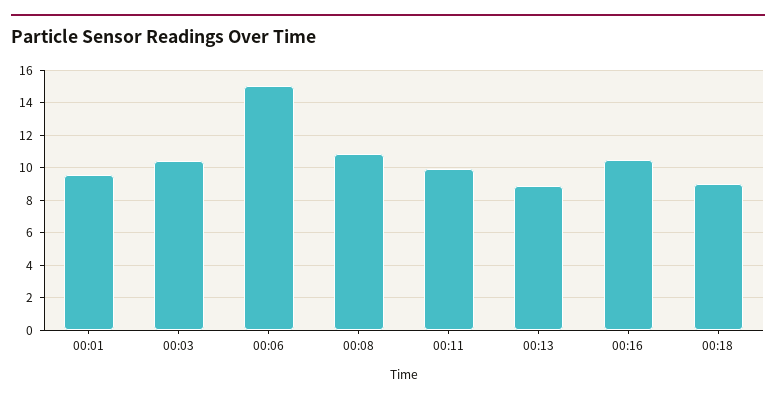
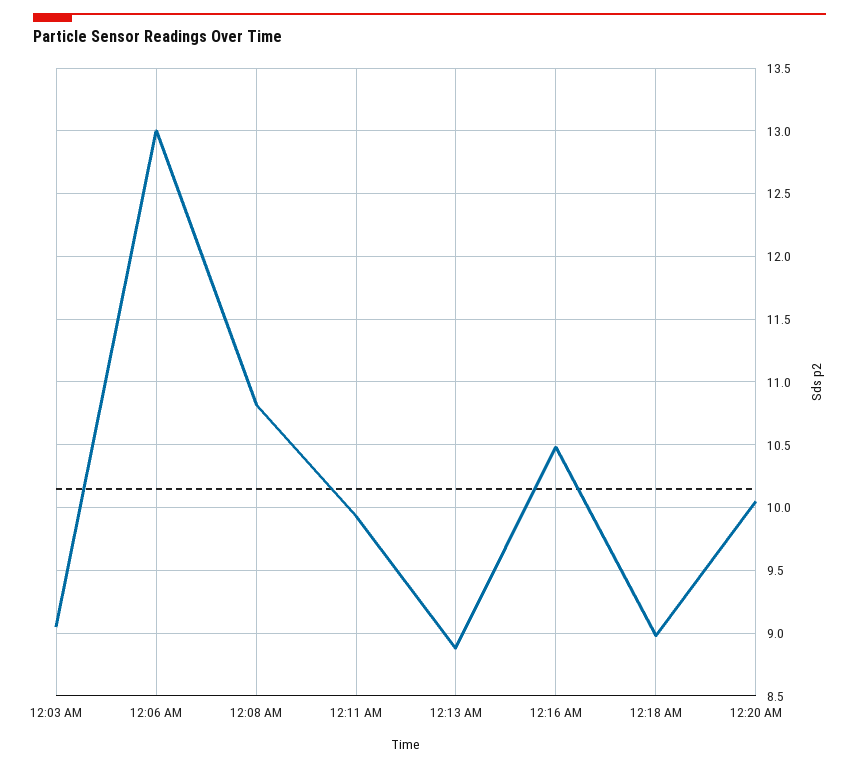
00:01: 9.5 -> none
00:03: 10.5 -> 9.05
00:06: 15 -> 13
12:20 AM: none -> 10.05

